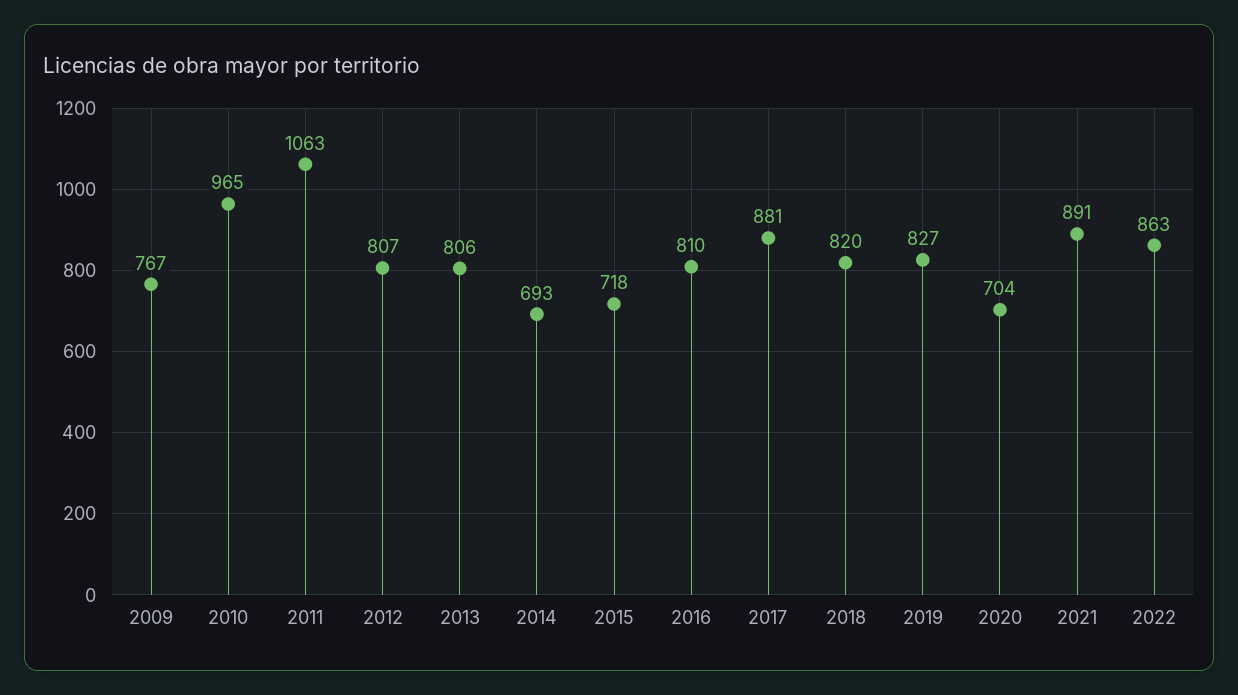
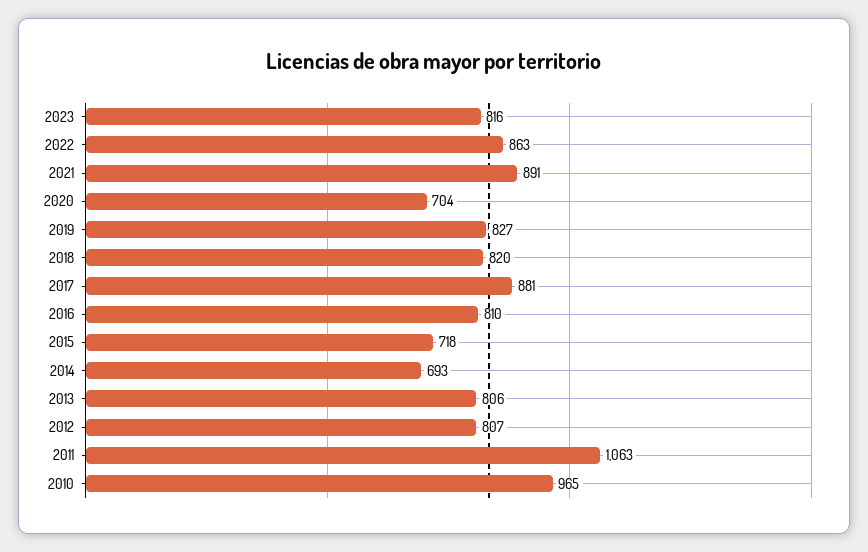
2009: 767 -> none
2023: none -> 816

